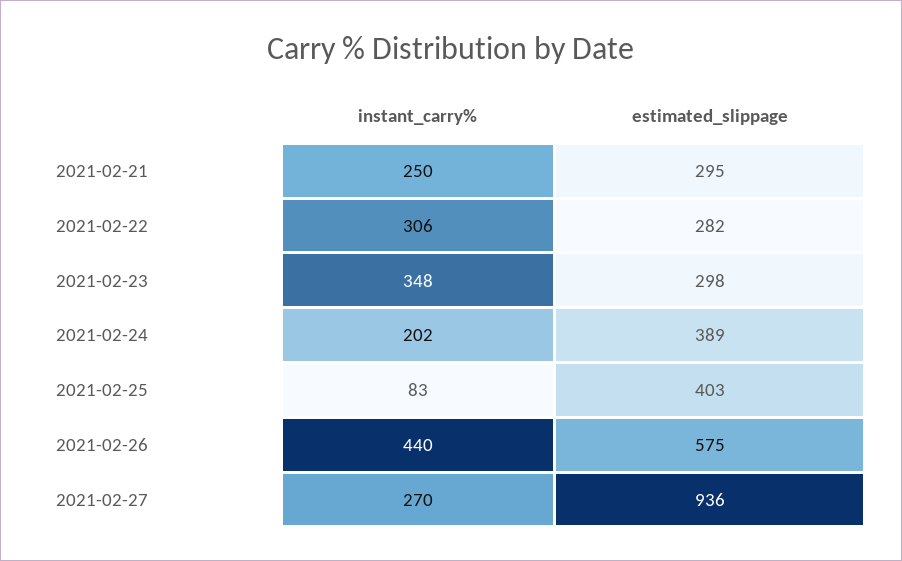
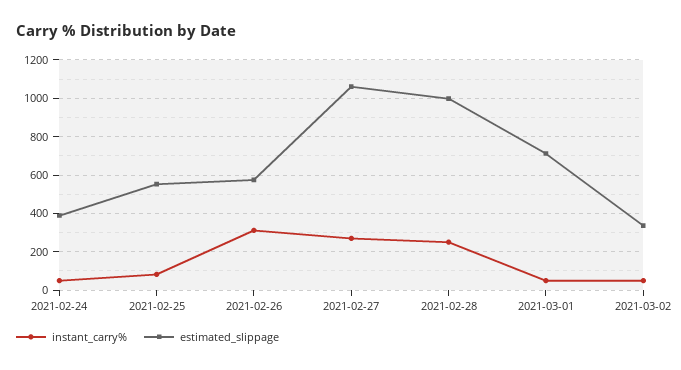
instant_carry%, 2021-02-21: 250 -> none
estimated_slippage, 2021-02-21: 295 -> none
instant_carry%, 2021-02-22: 306 -> none
estimated_slippage, 2021-02-22: 282 -> none
instant_carry%, 2021-02-23: 348 -> none
estimated_slippage, 2021-02-23: 298 -> none
instant_carry%, 2021-02-24: 202 -> 50
estimated_slippage, 2021-02-25: 403 -> 550
instant_carry%, 2021-02-26: 440 -> 300
estimated_slippage, 2021-02-27: 936 -> 1050
instant_carry%, 2021-02-28: none -> 250
estimated_slippage, 2021-02-28: none -> 1000
instant_carry%, 2021-03-01: none -> 50
estimated_slippage, 2021-03-01: none -> 700
instant_carry%, 2021-03-02: none -> 50
estimated_slippage, 2021-03-02: none -> 350

